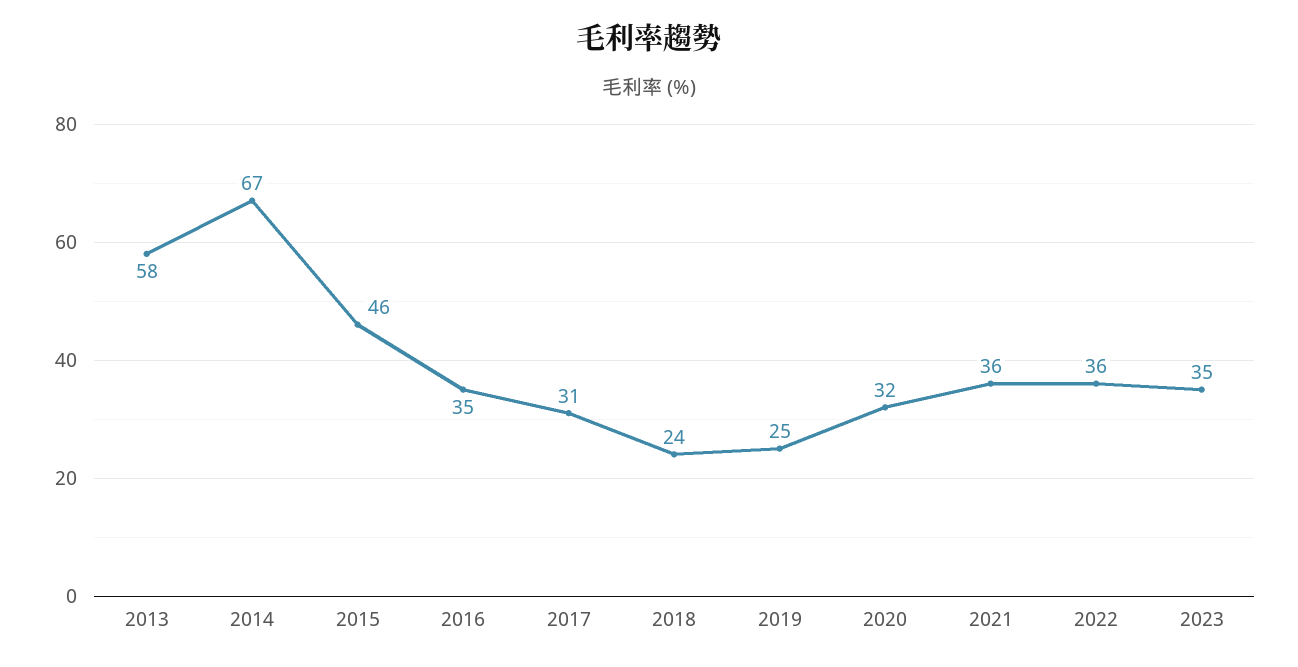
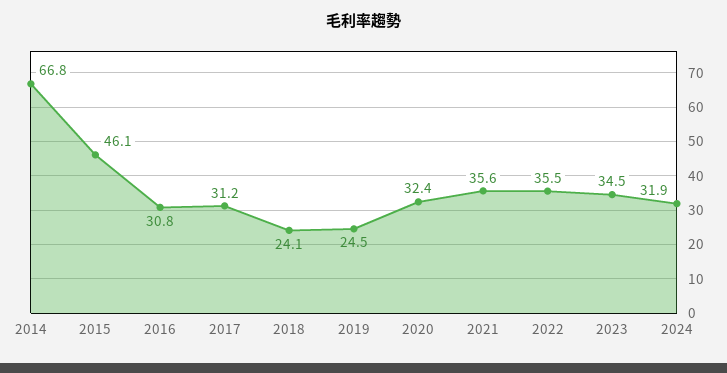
2013: 58 -> none
2016: 35 -> 30.8
2024: none -> 31.9

